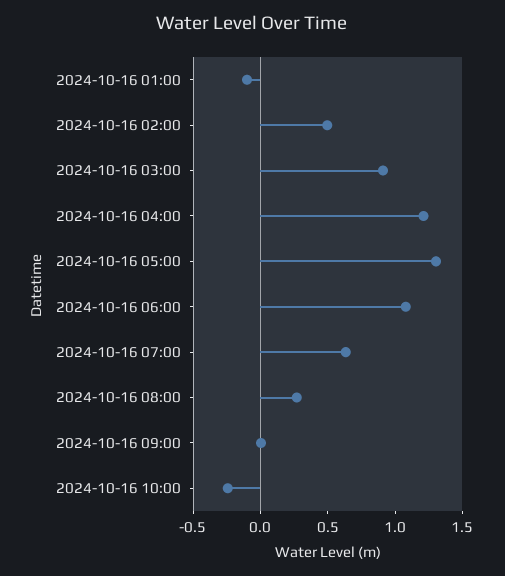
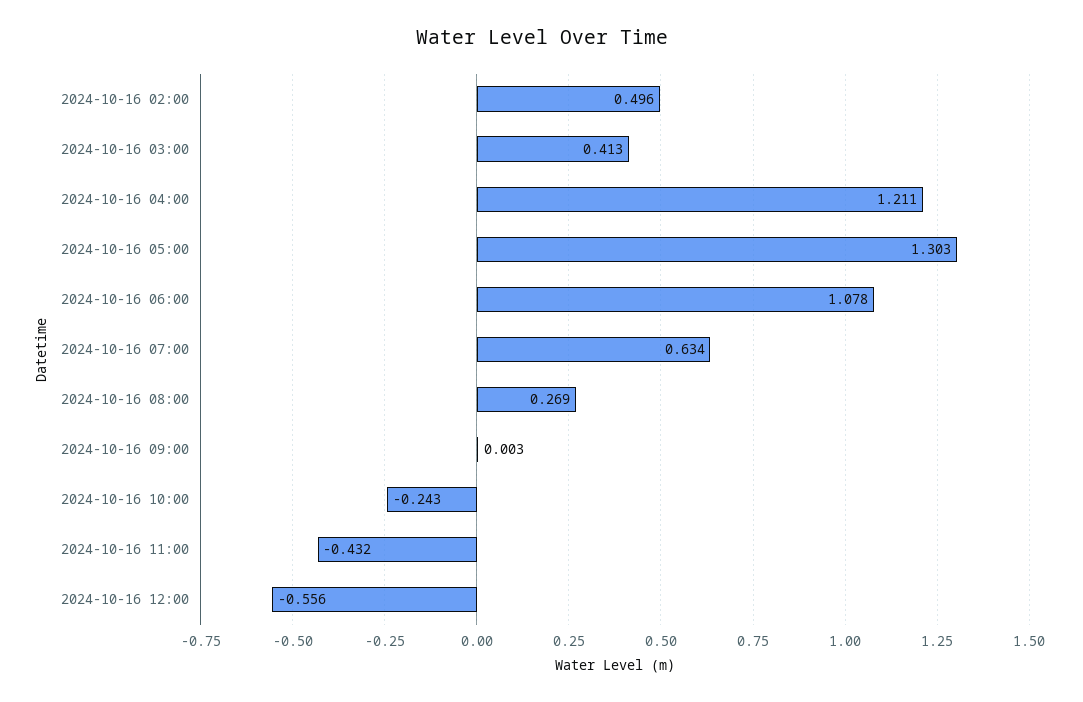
2024-10-16 01:00: -0.1 -> none
2024-10-16 03:00: 0.9 -> 0.413
2024-10-16 11:00: none -> -0.432
2024-10-16 12:00: none -> -0.556

